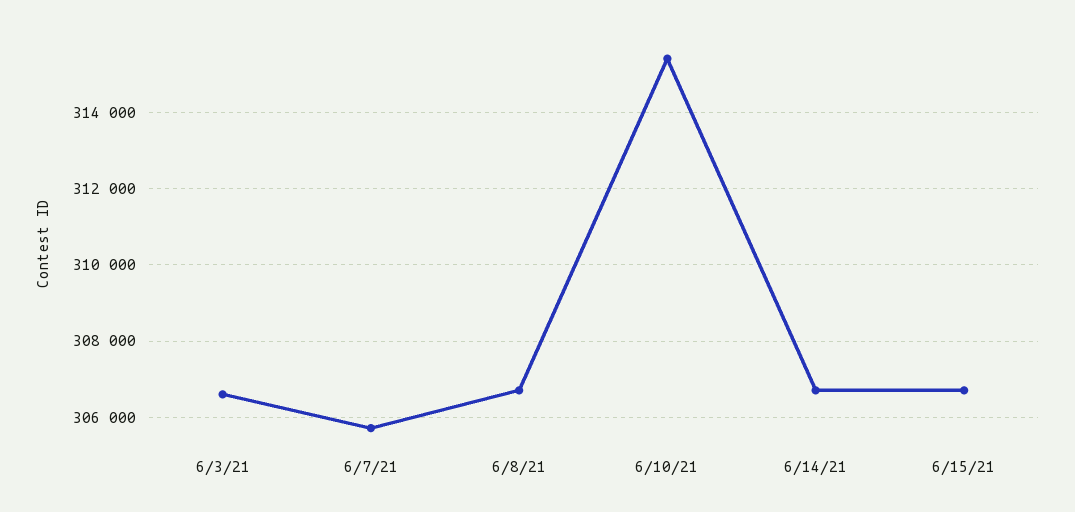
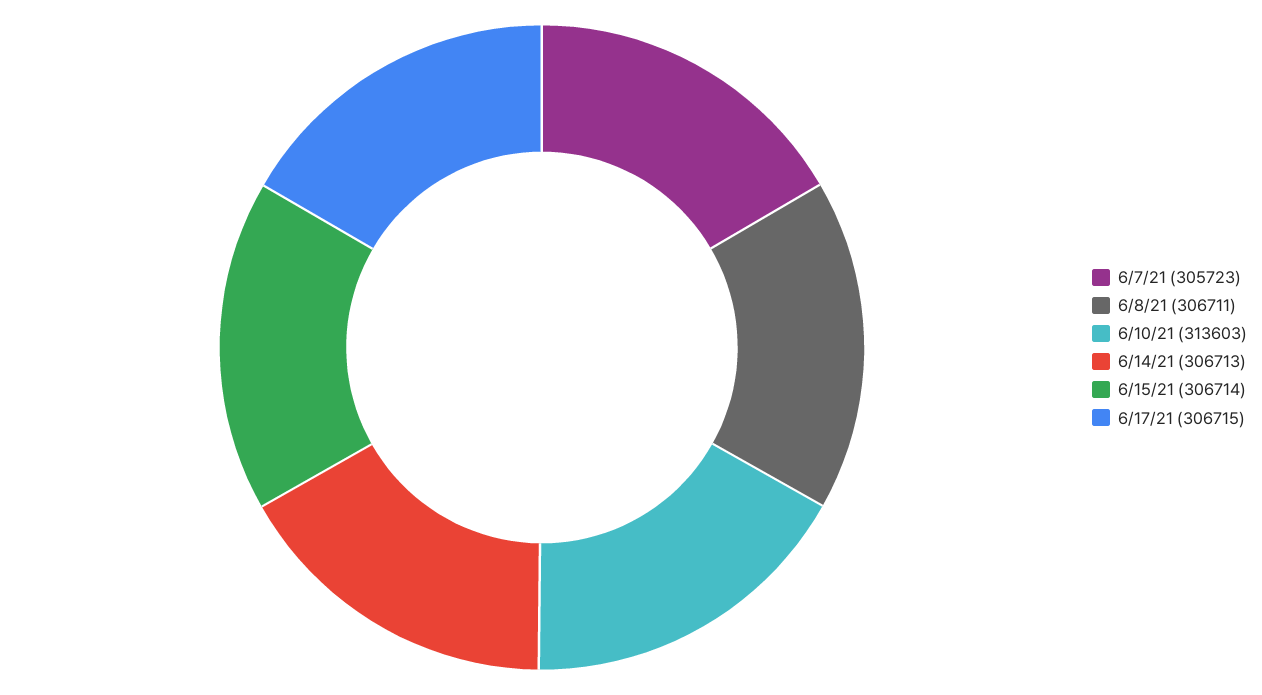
6/3/21: 306600 -> none
6/10/21: 315400 -> 313603
6/17/21: none -> 306715

